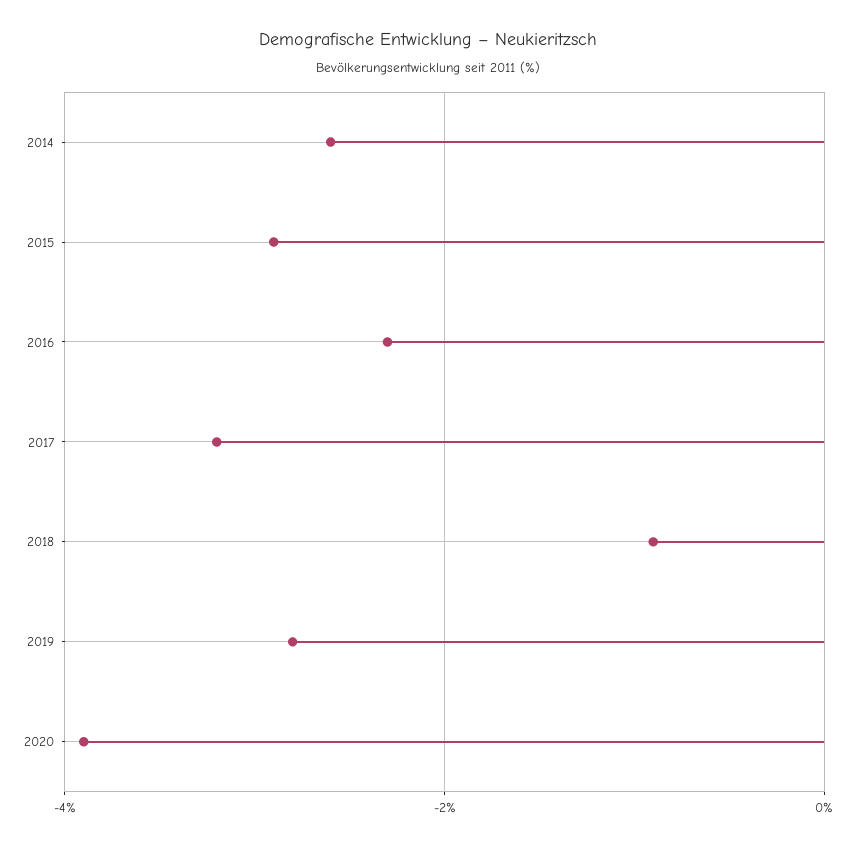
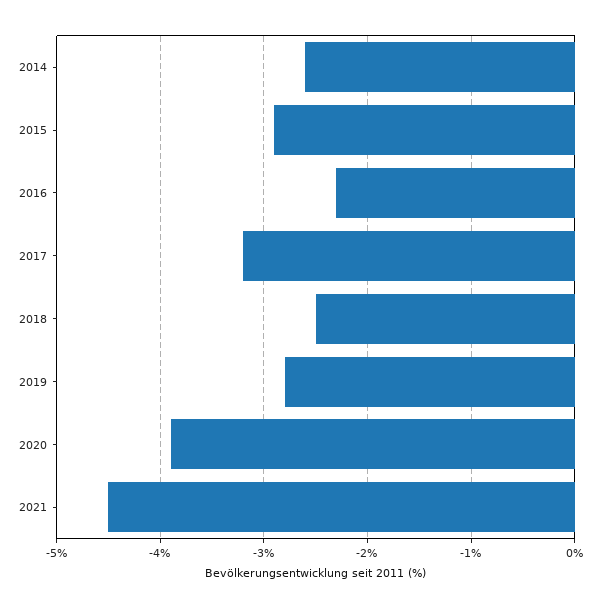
2018: -1 -> -2.5
2021: none -> -4.5

